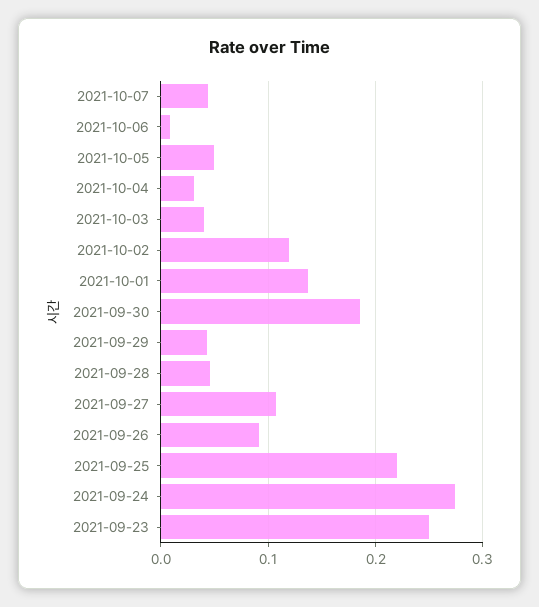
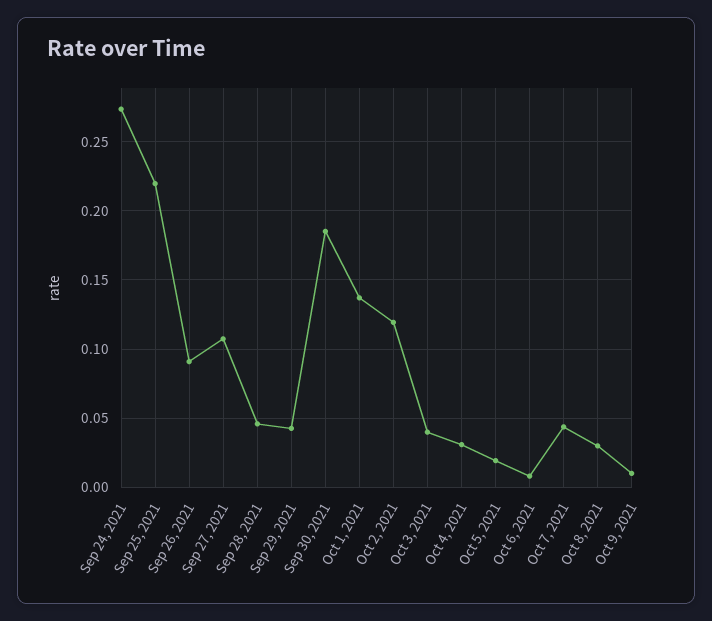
2021-10-05: 0.05 -> 0.02
2021-09-23: 0.25 -> none
Oct 8, 2021: none -> 0.03
Oct 9, 2021: none -> 0.01

